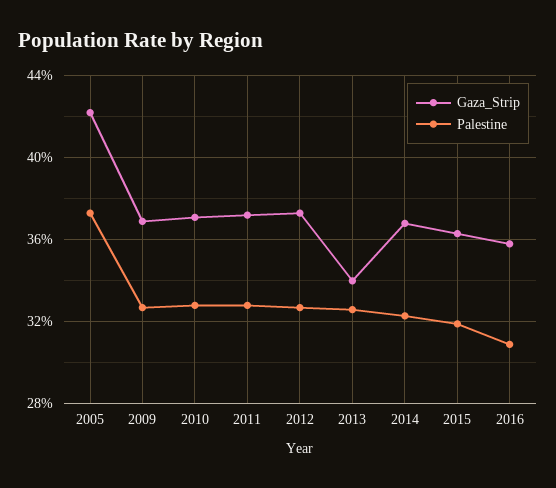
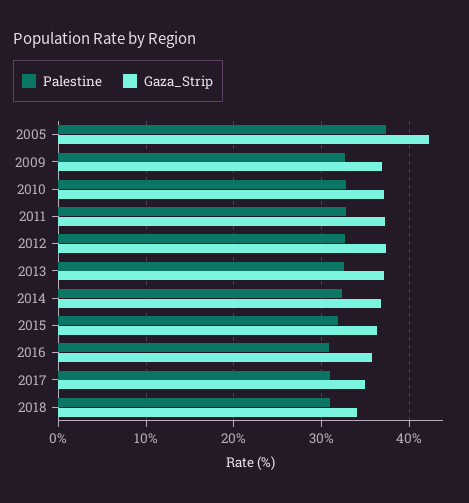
Gaza_Strip, 2013: 34 -> 37
Palestine, 2017: none -> 31
Gaza_Strip, 2017: none -> 35
Palestine, 2018: none -> 31
Gaza_Strip, 2018: none -> 34

